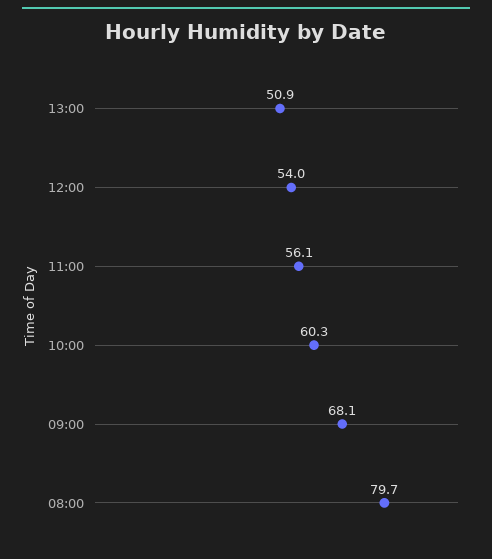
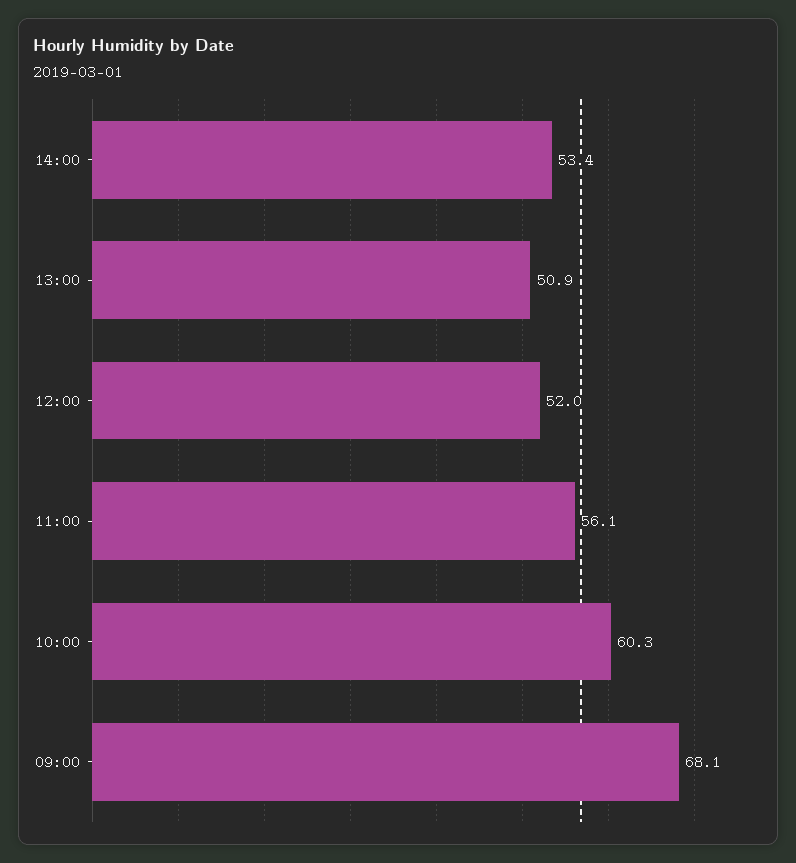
12:00: 54 -> 52
08:00: 79.7 -> none
14:00: none -> 53.4

